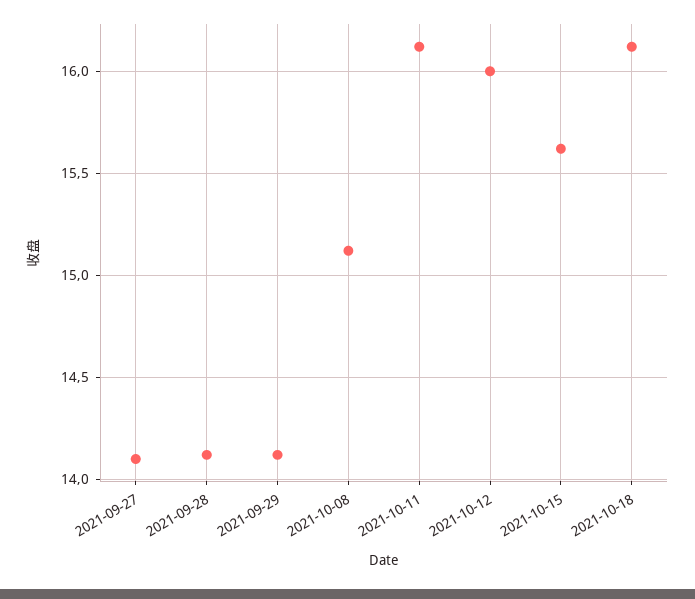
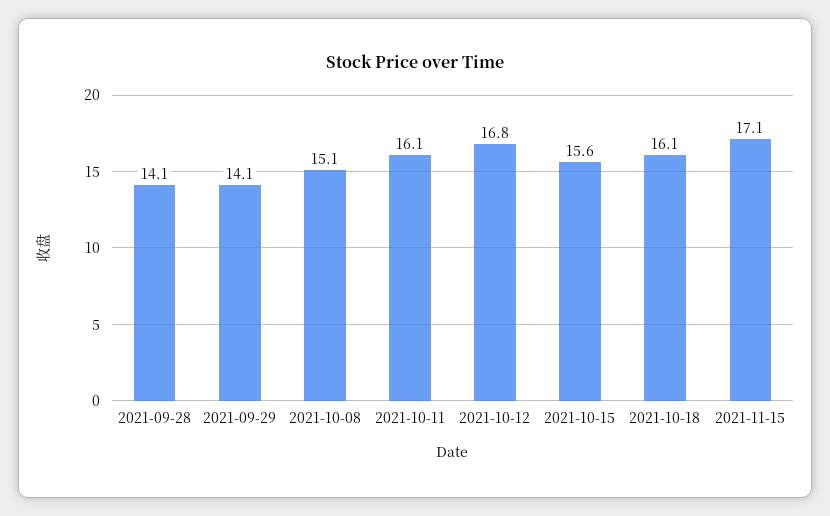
2021-09-27: 14.1 -> none
2021-10-12: 16 -> 16.8
2021-11-15: none -> 17.1

